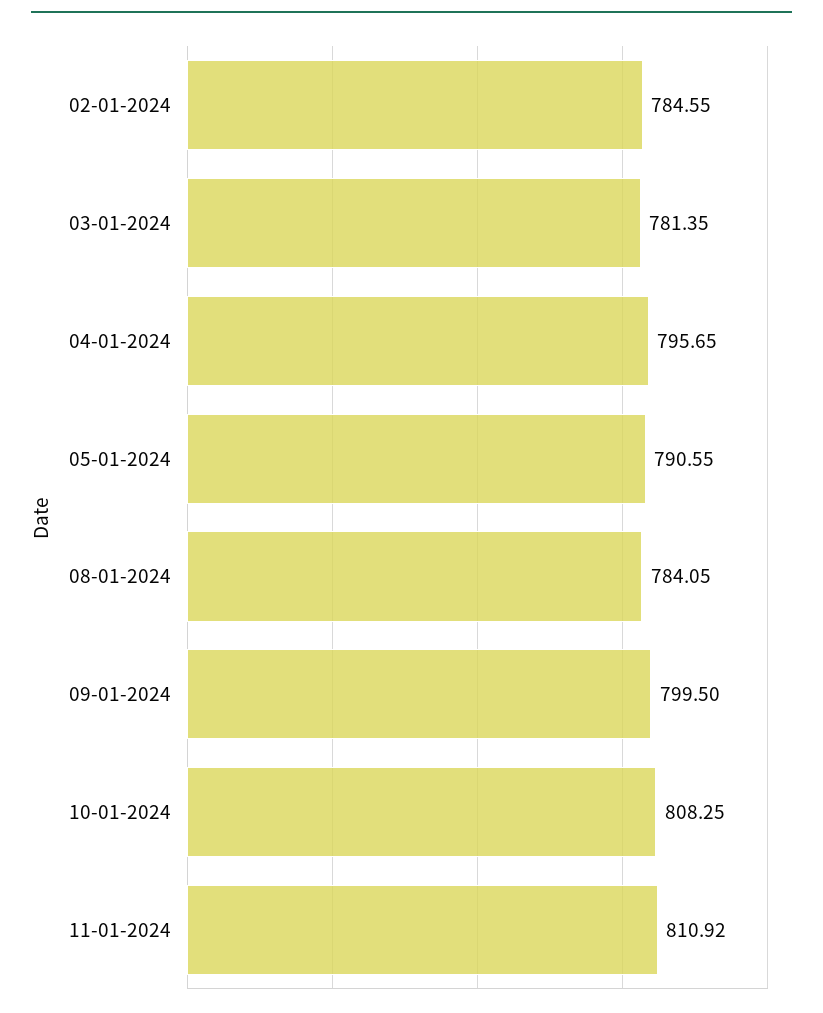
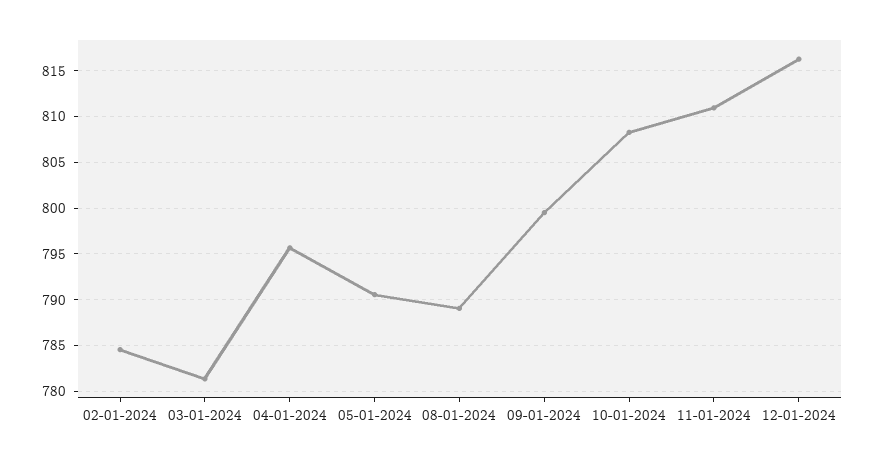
08-01-2024: 784.05 -> 789
12-01-2024: none -> 816

